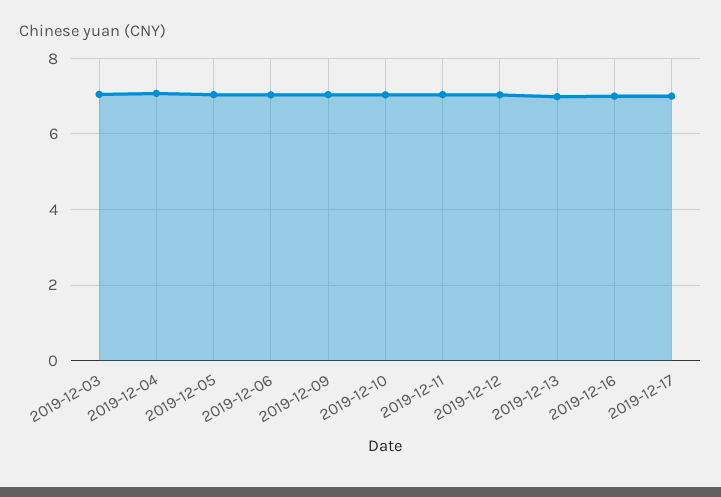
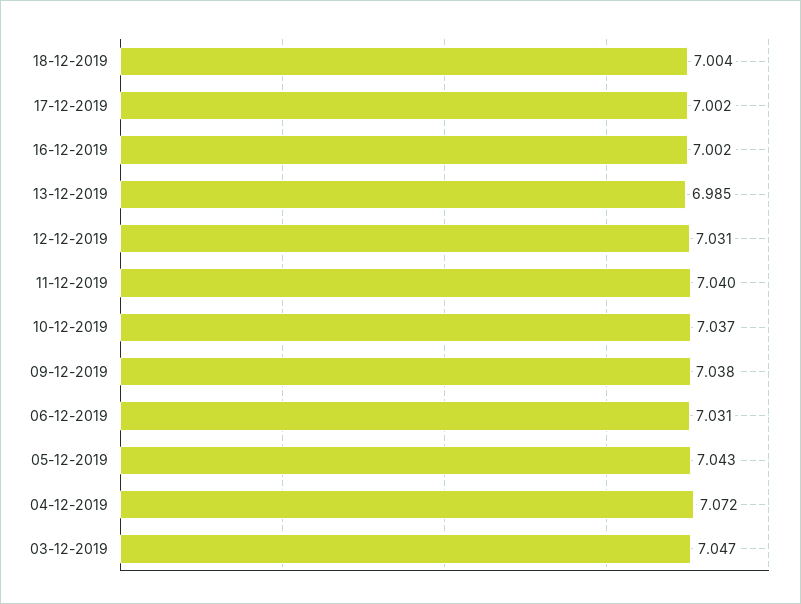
18-12-2019: none -> 7.004

